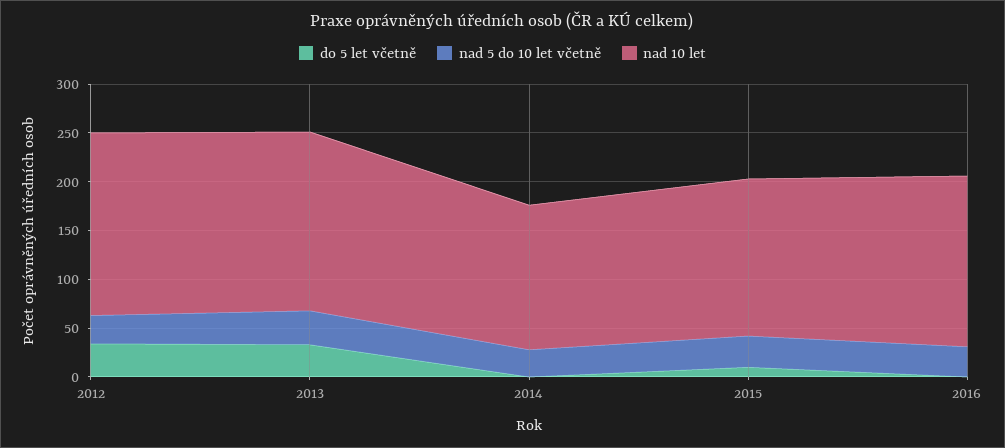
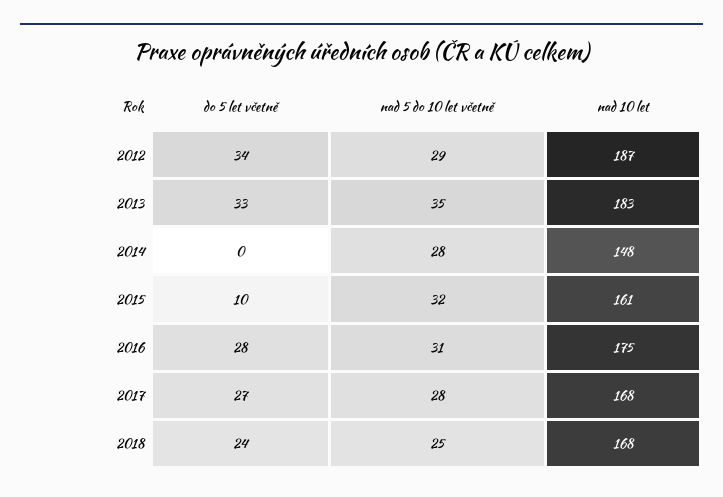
do 5 let včetně, 2016: 0 -> 28
do 5 let včetně, 2017: none -> 27
nad 5 do 10 let včetně, 2017: none -> 28
nad 10 let, 2017: none -> 168
do 5 let včetně, 2018: none -> 24
nad 5 do 10 let včetně, 2018: none -> 25
nad 10 let, 2018: none -> 168

